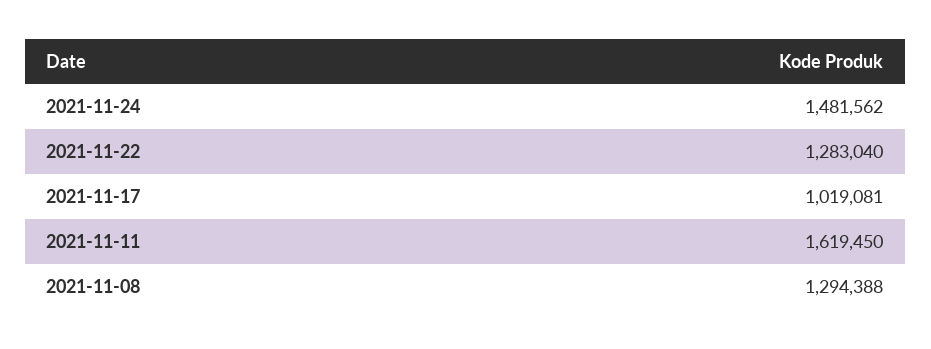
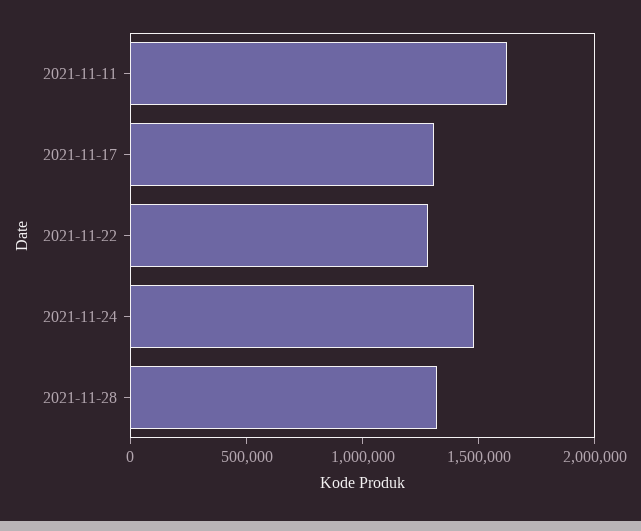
2021-11-17: 1019081 -> 1300000
2021-11-08: 1294388 -> none
2021-11-28: none -> 1300000

